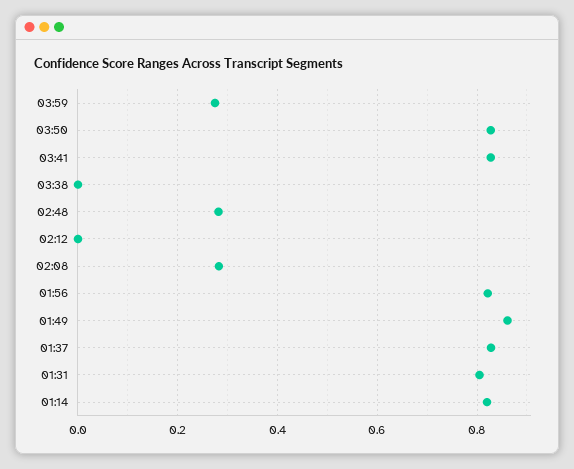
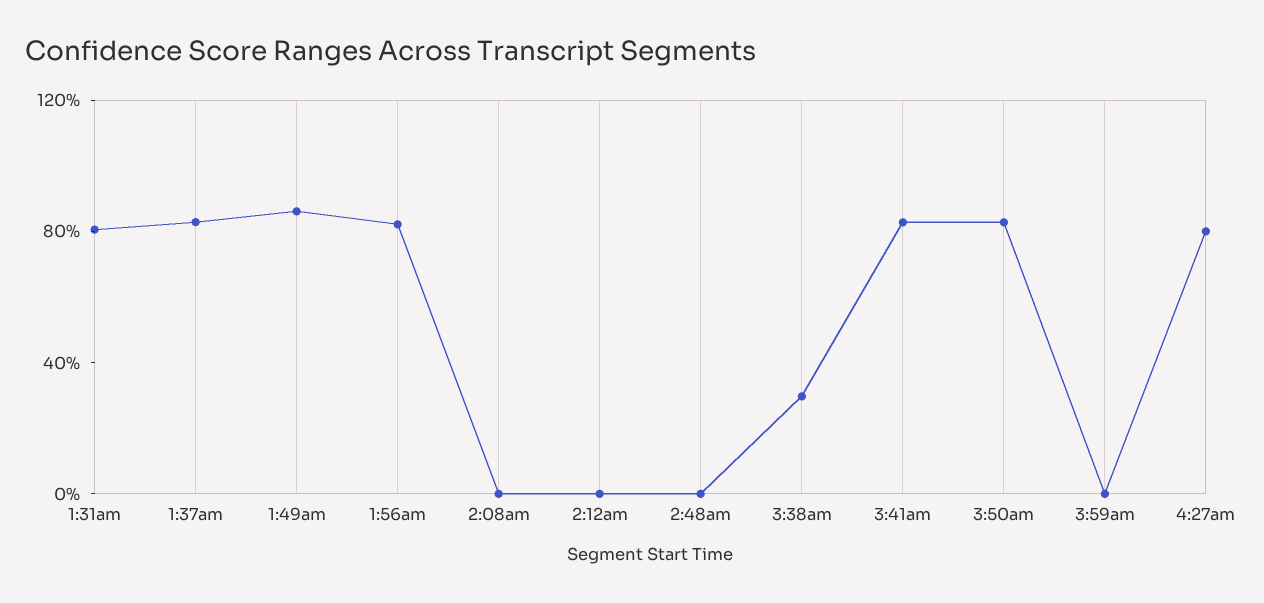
03:59: 0.28 -> 0
03:38: 0 -> 0.3
02:48: 0.28 -> 0
02:08: 0.28 -> 0
01:14: 0.82 -> none
4:27am: none -> 0.8

